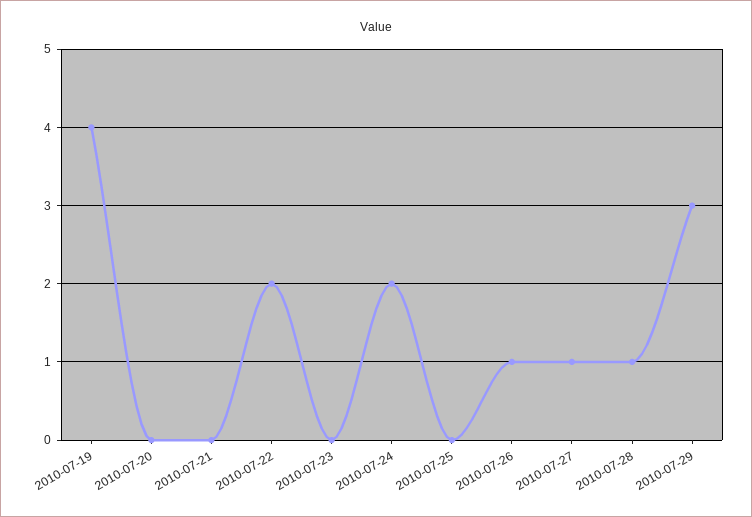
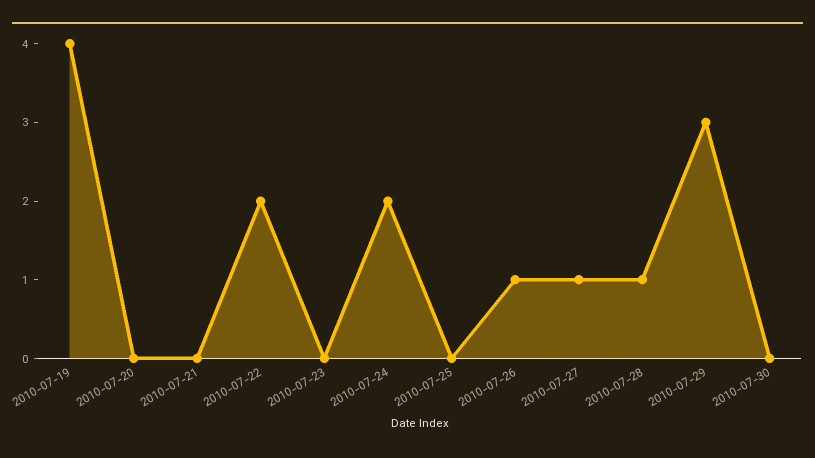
2010-07-30: none -> 0

